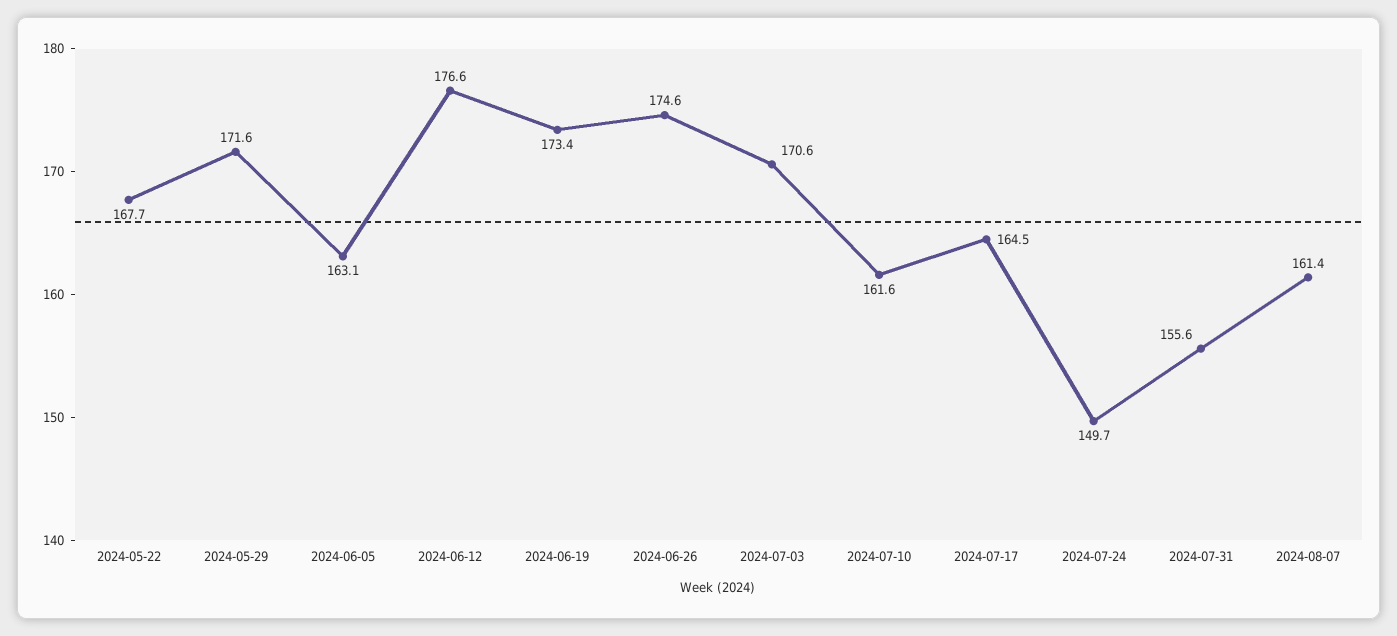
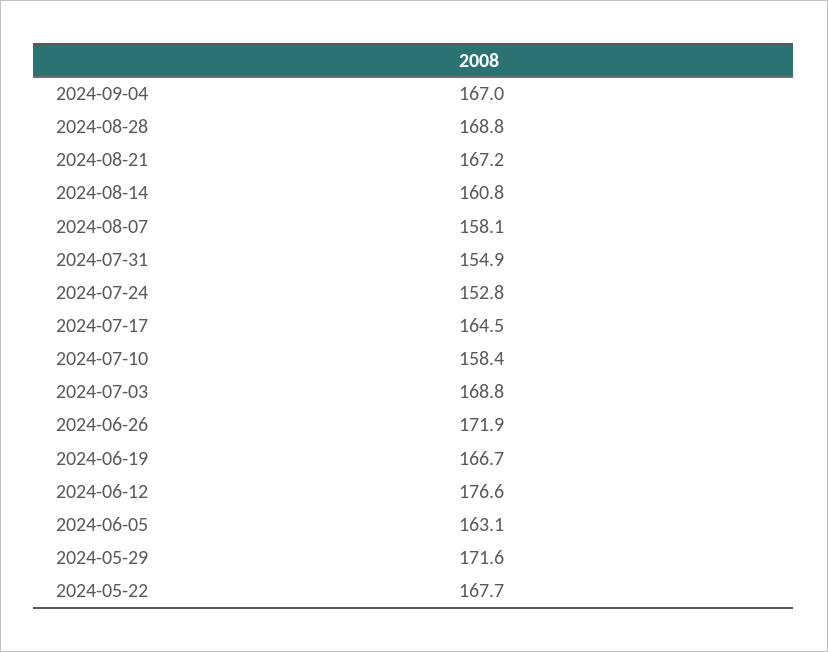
2024-06-19: 173.4 -> 166.7
2024-06-26: 174.6 -> 171.9
2024-07-03: 170.6 -> 168.8
2024-07-10: 161.6 -> 158.4
2024-07-24: 149.7 -> 152.8
2024-07-31: 155.6 -> 154.9
2024-08-07: 161.4 -> 158.1
2024-09-04: none -> 167
2024-08-28: none -> 168.8
2024-08-21: none -> 167.2
2024-08-14: none -> 160.8

